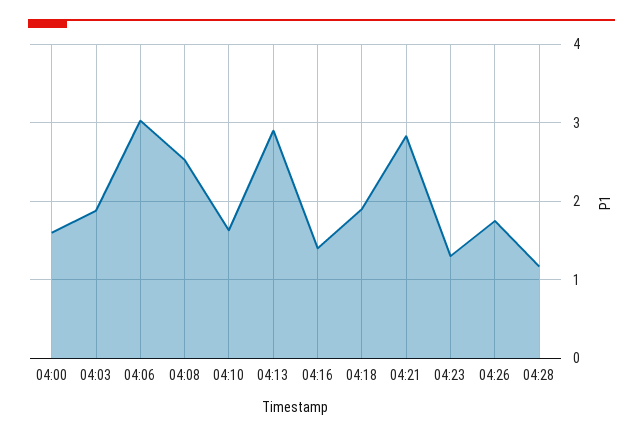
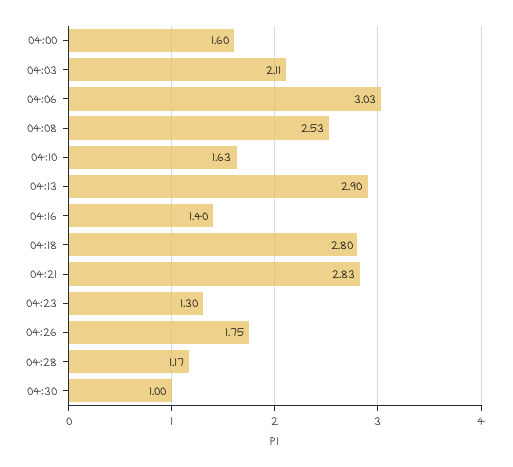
04:03: 1.9 -> 2.11
04:18: 1.9 -> 2.8
04:30: none -> 1

